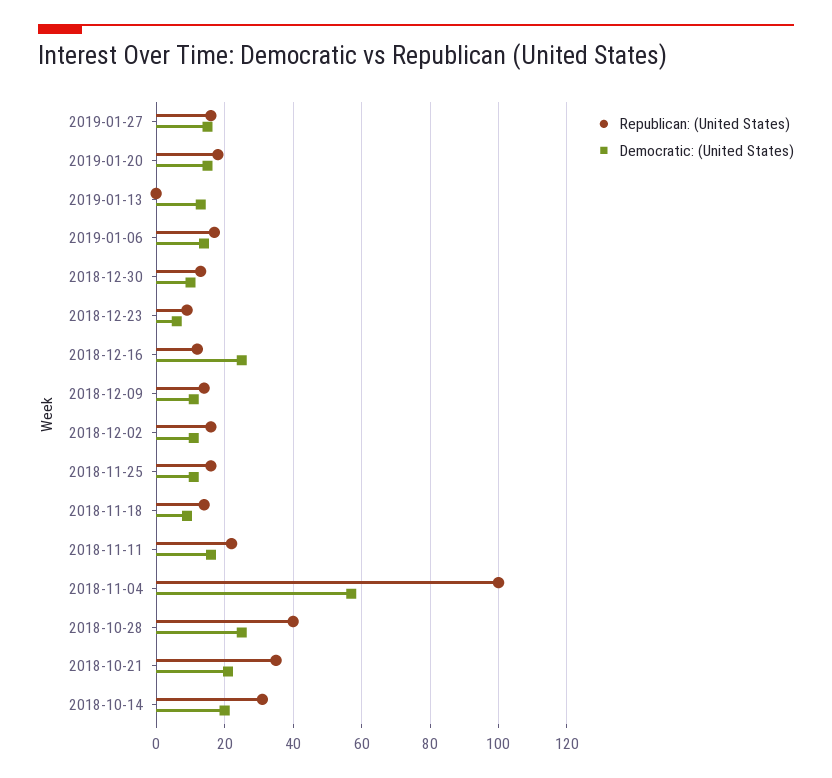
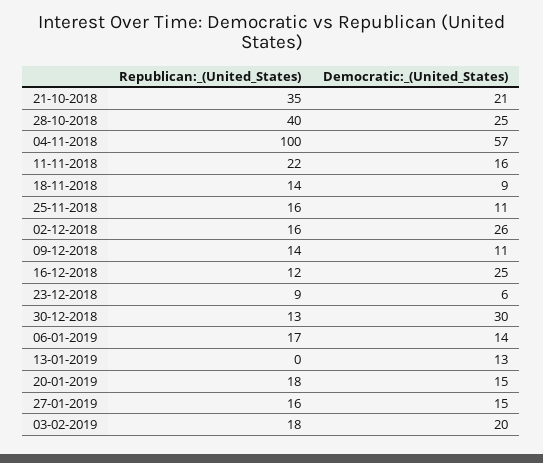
Democratic: (United States), 2018-12-30: 10 -> 30
Democratic: (United States), 2018-12-02: 10 -> 26
Republican: (United States), 2018-10-14: 30 -> none
Democratic: (United States), 2018-10-14: 20 -> none
Republican: (United States), 03-02-2019: none -> 18
Democratic: (United States), 03-02-2019: none -> 20

